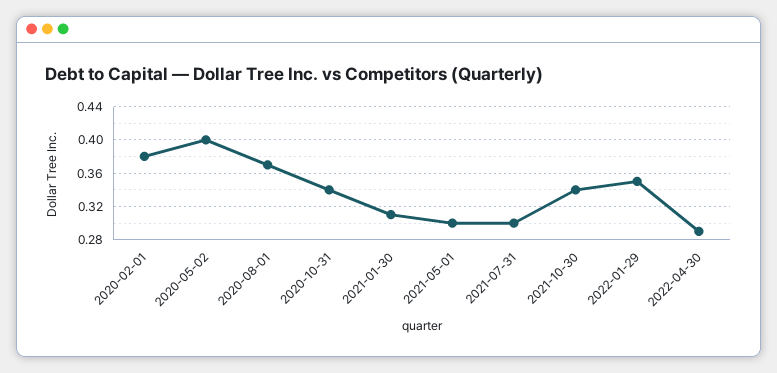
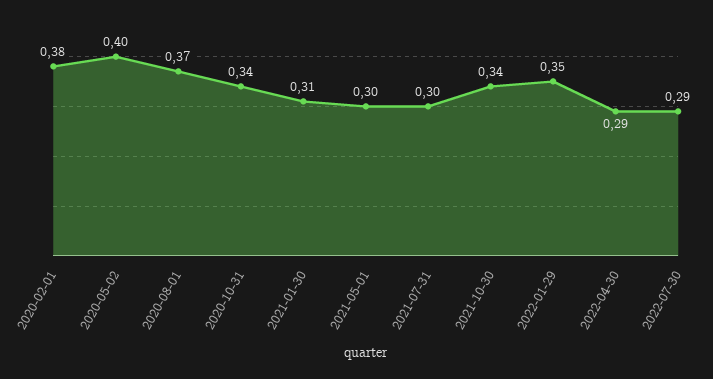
2022-07-30: none -> 0.29

